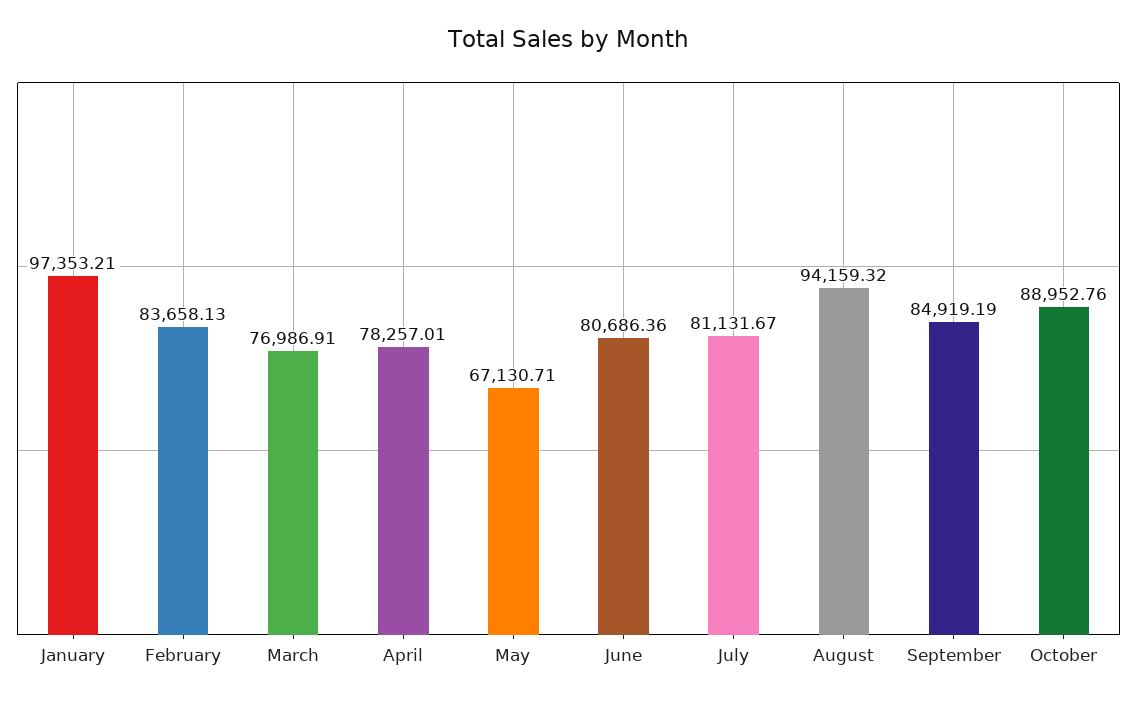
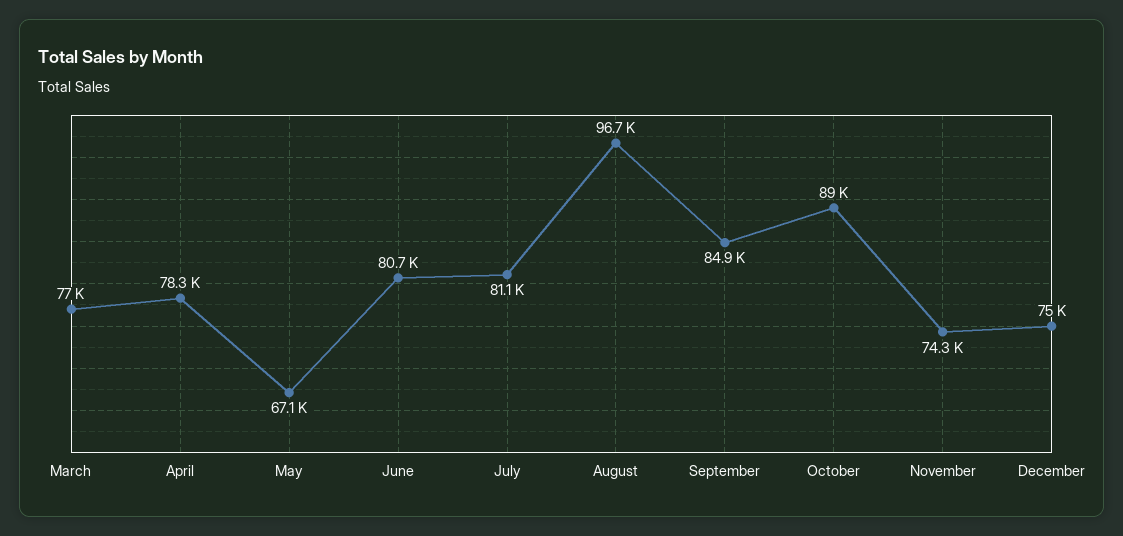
January: 97353.21 -> none
February: 83658.13 -> none
August: 94159.32 -> 96700
November: none -> 74300
December: none -> 75000

